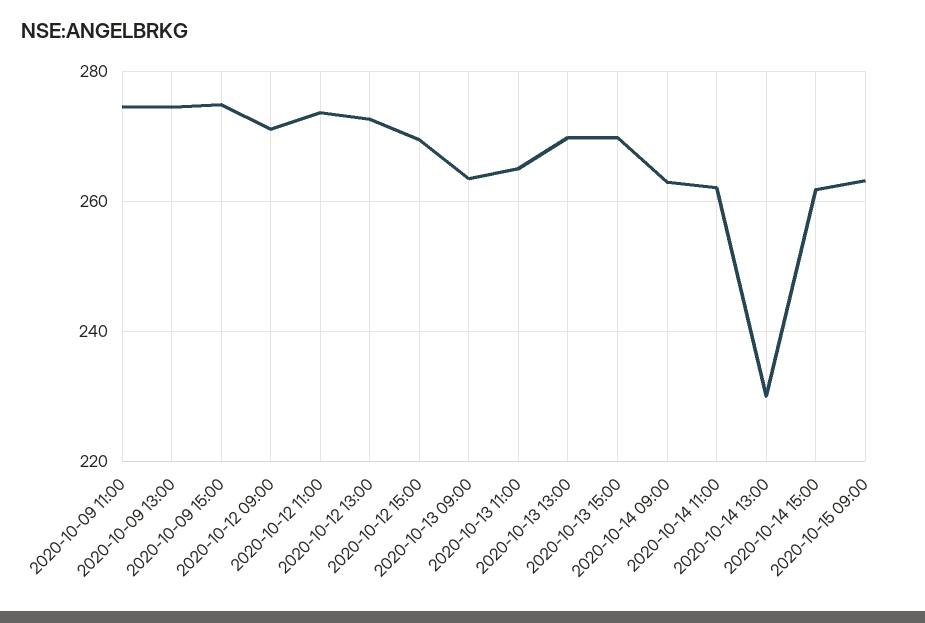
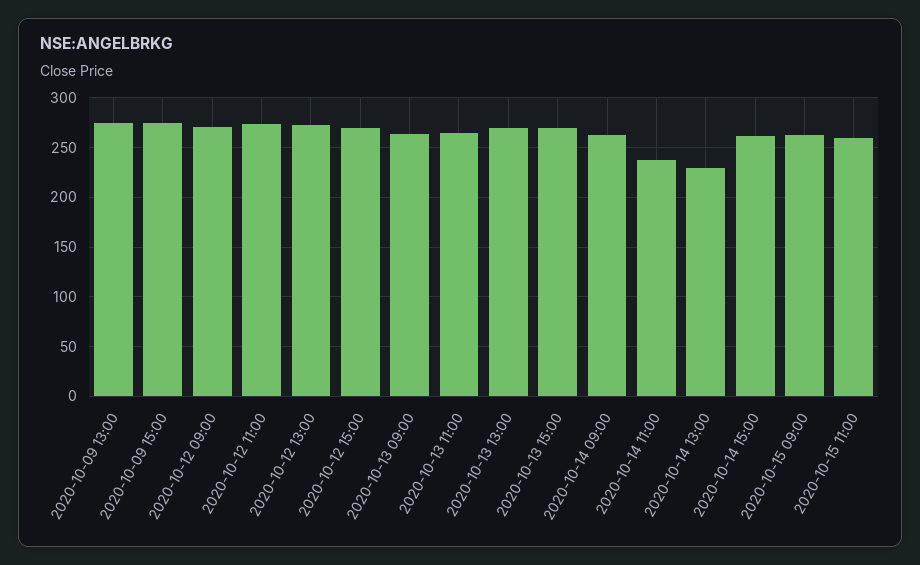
2020-10-09 11:00: 274 -> none
2020-10-14 11:00: 262 -> 240
2020-10-15 11:00: none -> 260

